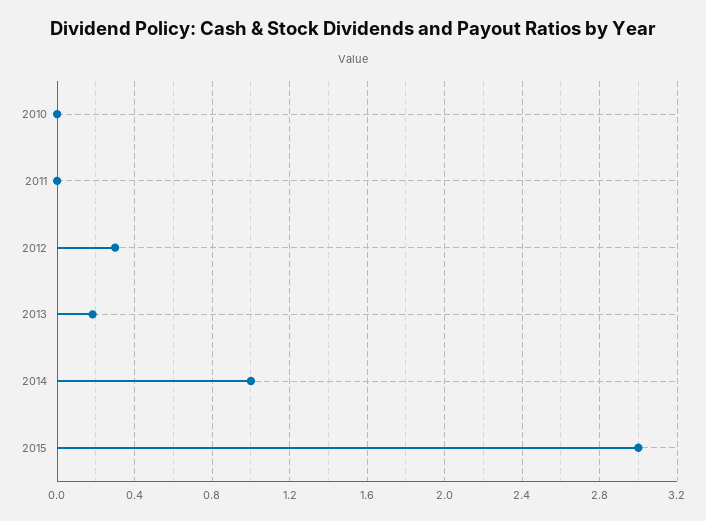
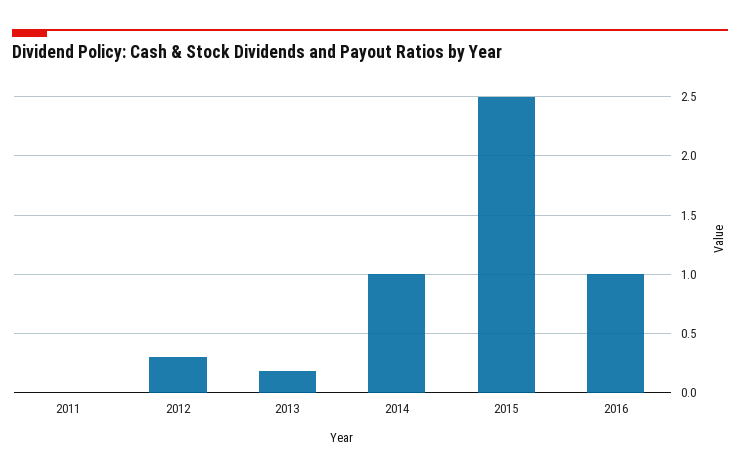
2010: 0 -> none
2015: 3 -> 2.5
2016: none -> 1

